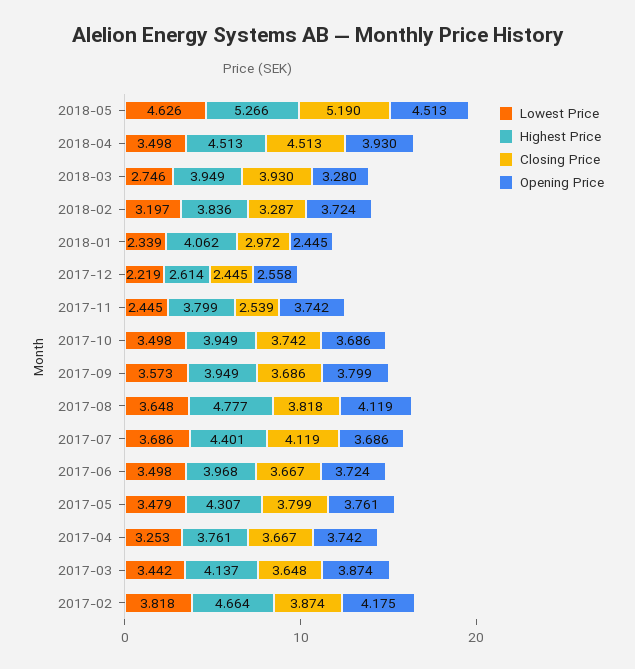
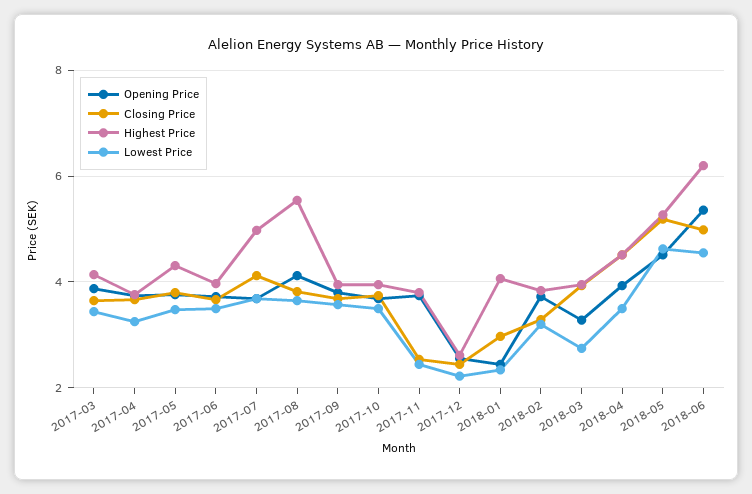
Highest Price, 2017-08: 4.777 -> 5.6
Highest Price, 2017-07: 4.401 -> 5
Lowest Price, 2017-02: 3.818 -> none
Highest Price, 2017-02: 4.664 -> none
Closing Price, 2017-02: 3.874 -> none
Opening Price, 2017-02: 4.175 -> none
Opening Price, 2018-06: none -> 5.4
Closing Price, 2018-06: none -> 5
Highest Price, 2018-06: none -> 6.2
Lowest Price, 2018-06: none -> 4.6

